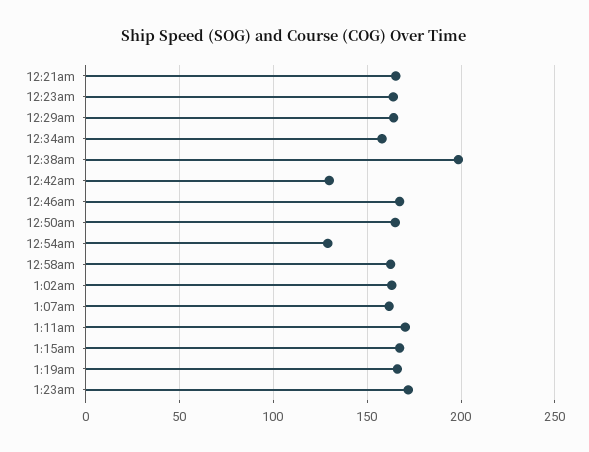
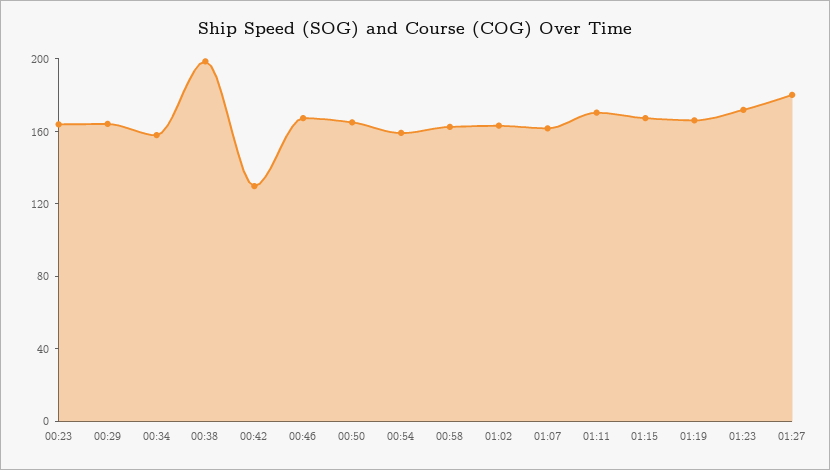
12:21am: 165 -> none
12:54am: 130 -> 160
01:27: none -> 180

